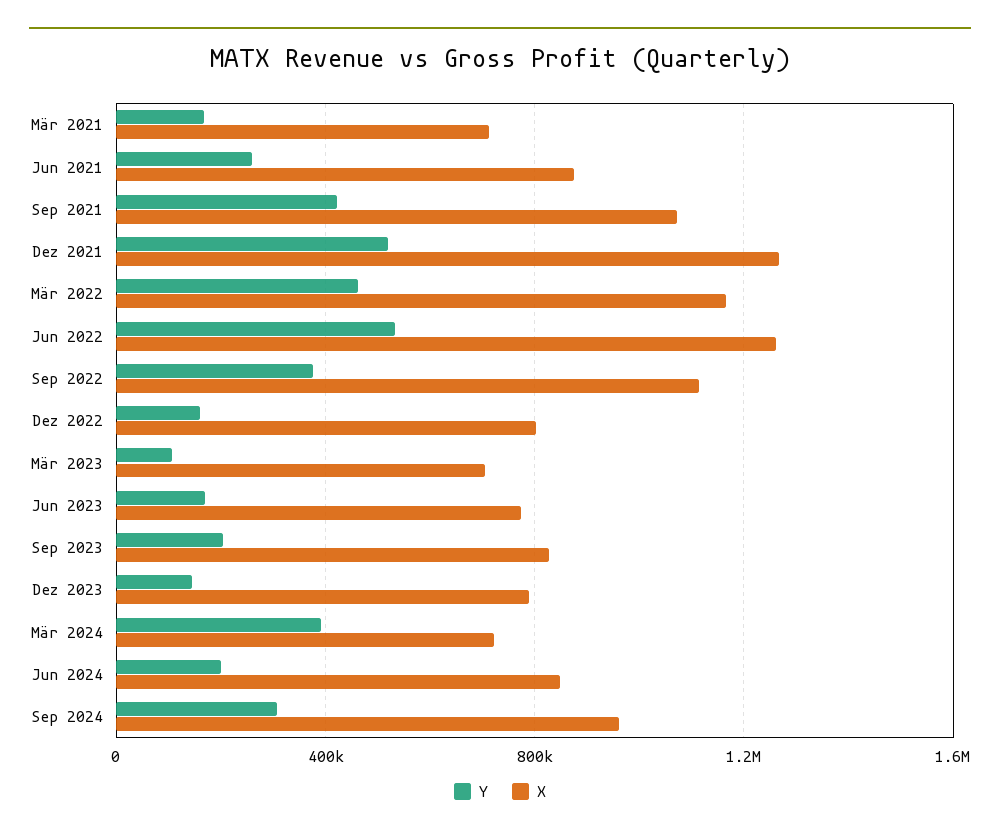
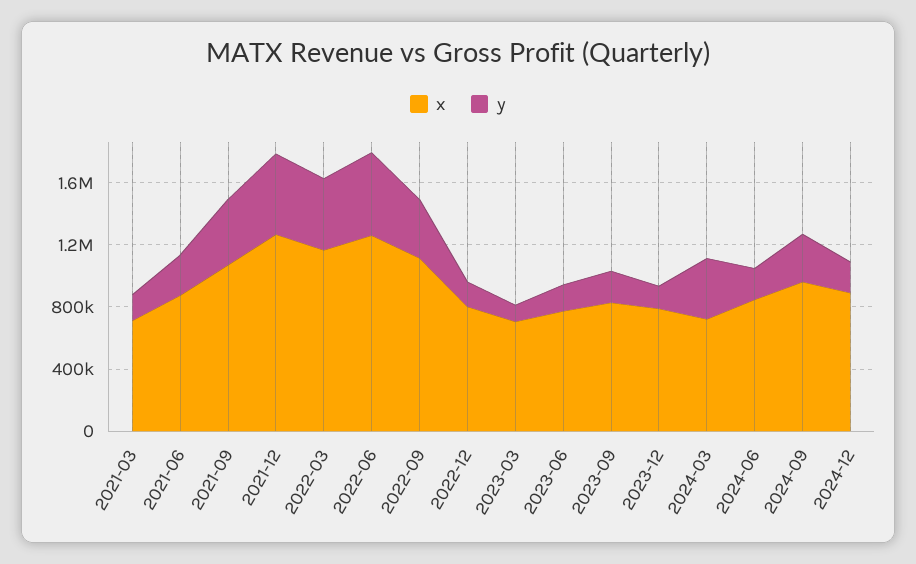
X, 2024-12: none -> 900000
Y, 2024-12: none -> 200000

